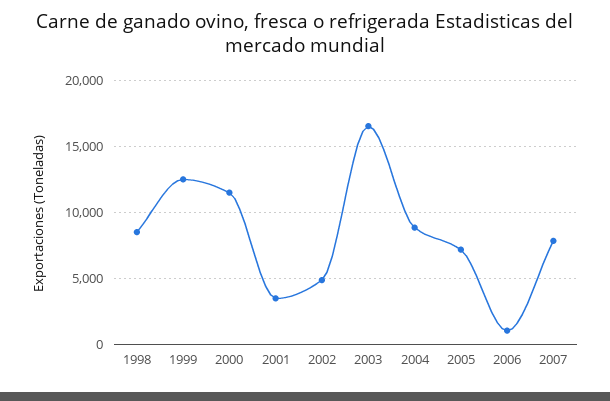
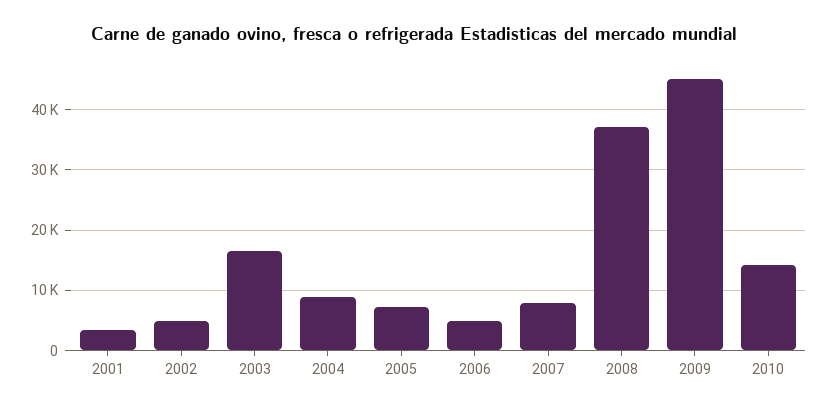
1998: 8500 -> none
1999: 12500 -> none
2000: 11500 -> none
2006: 1000 -> 5000
2008: none -> 37000
2009: none -> 45000
2010: none -> 14000

